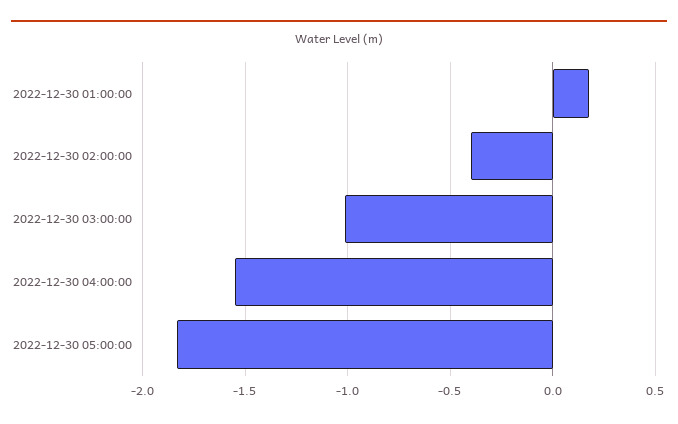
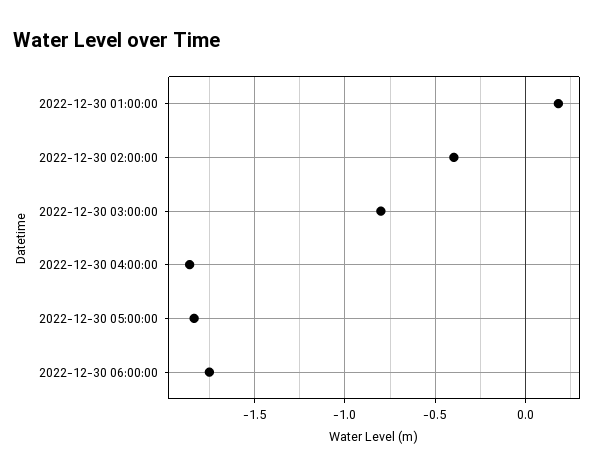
2022-12-30 03:00:00: -1 -> -0.8
2022-12-30 04:00:00: -1.55 -> -1.85
2022-12-30 06:00:00: none -> -1.75

